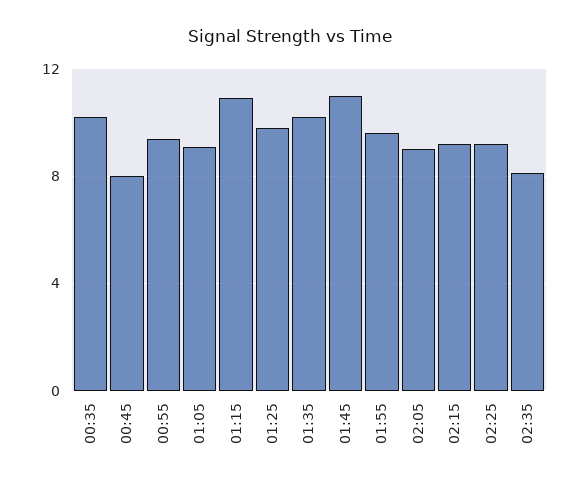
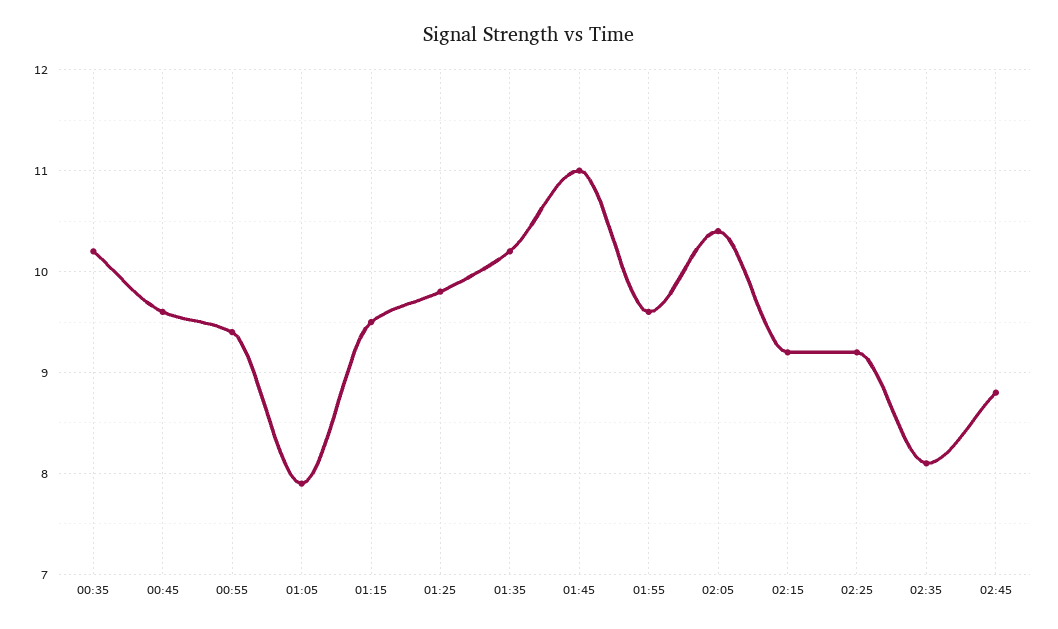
00:45: 8 -> 9.6
01:05: 9 -> 7.9
01:15: 11 -> 9.5
02:05: 9 -> 10.4
02:45: none -> 8.8

